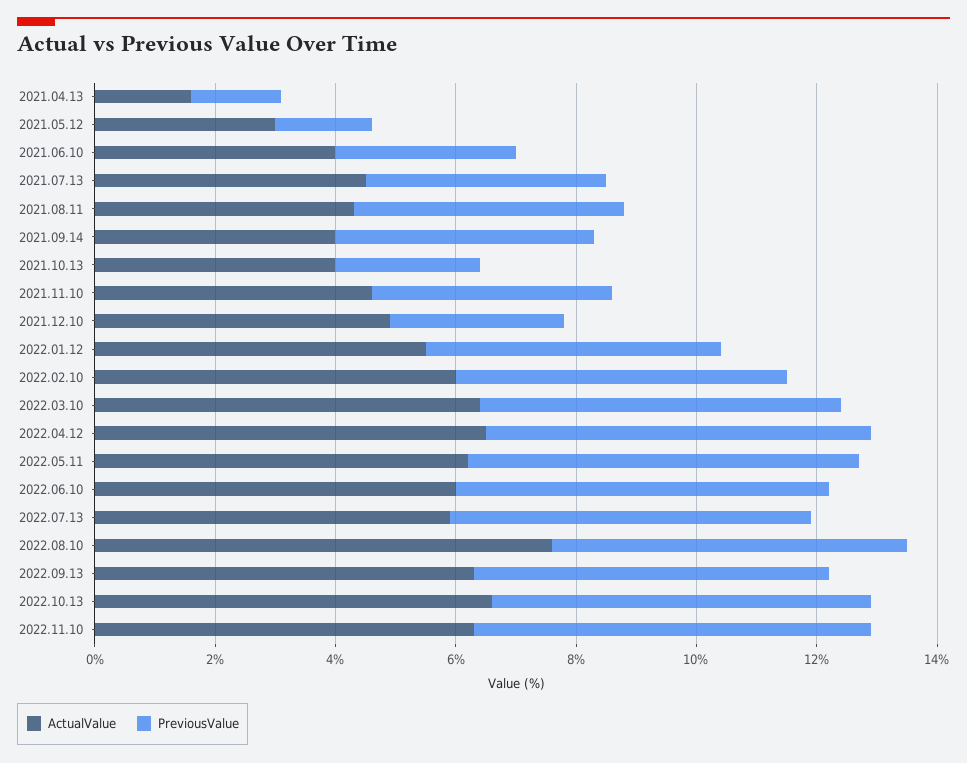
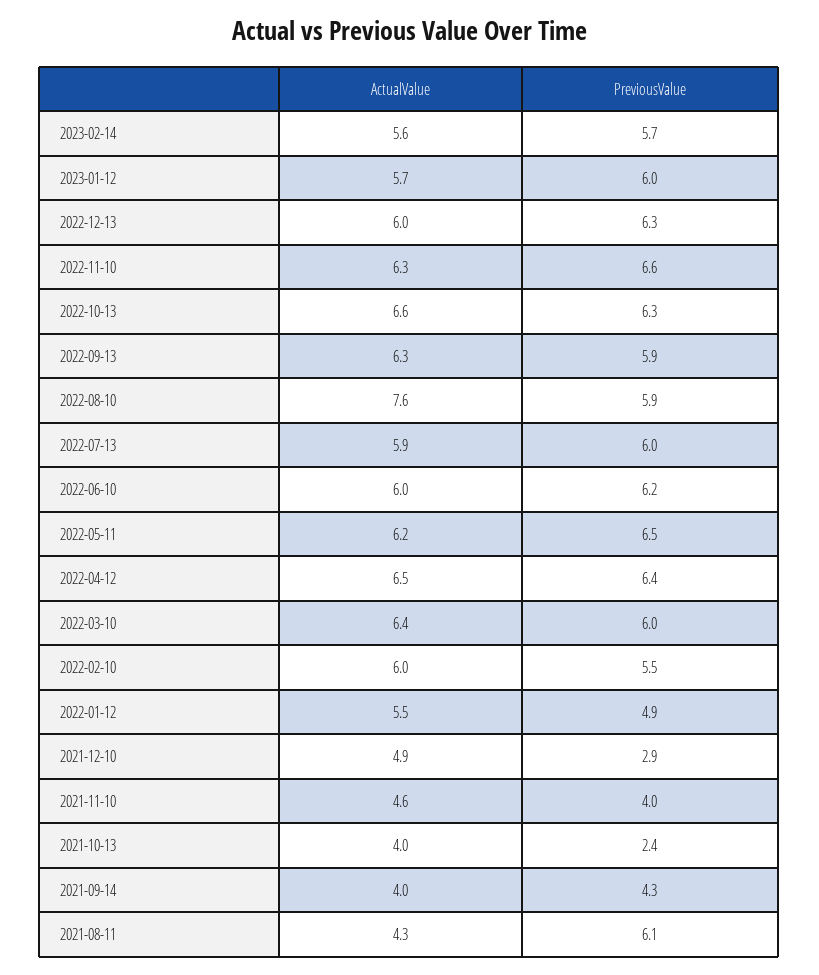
ActualValue, 2021.04.13: 1.5 -> none
PreviousValue, 2021.04.13: 1.5 -> none
ActualValue, 2021.05.12: 3 -> none
PreviousValue, 2021.05.12: 1.5 -> none
ActualValue, 2021.06.10: 4 -> none
PreviousValue, 2021.06.10: 3 -> none
ActualValue, 2021.07.13: 4.5 -> none
PreviousValue, 2021.07.13: 4 -> none
PreviousValue, 2021.08.11: 4.5 -> 6.1
ActualValue, 2023-02-14: none -> 5.6
PreviousValue, 2023-02-14: none -> 5.7
ActualValue, 2023-01-12: none -> 5.7
PreviousValue, 2023-01-12: none -> 6
ActualValue, 2022-12-13: none -> 6
PreviousValue, 2022-12-13: none -> 6.3

